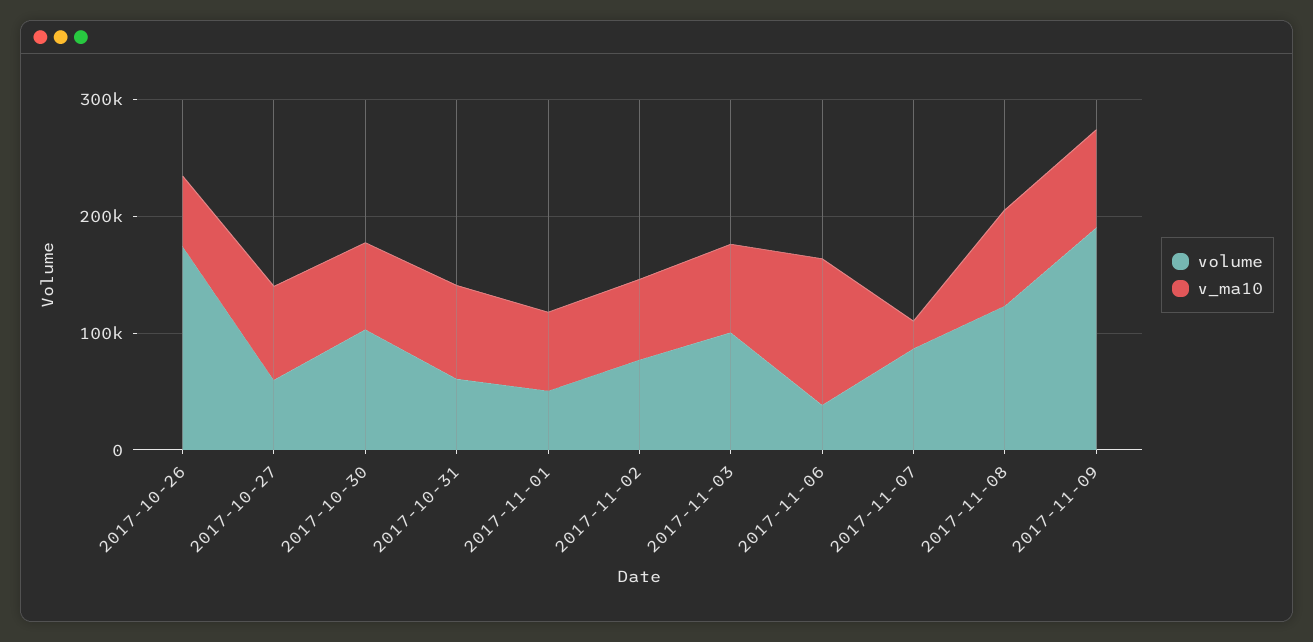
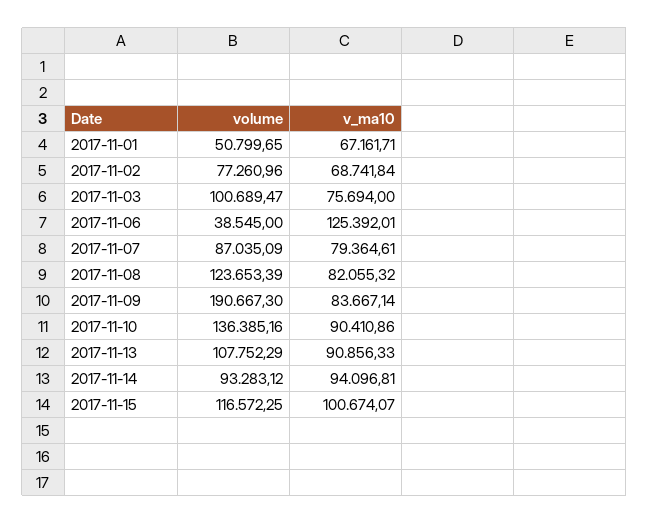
volume, 2017-10-26: 180000 -> none
v_ma10, 2017-10-26: 60000 -> none
volume, 2017-10-27: 60000 -> none
v_ma10, 2017-10-27: 80000 -> none
volume, 2017-10-30: 100000 -> none
v_ma10, 2017-10-30: 80000 -> none
volume, 2017-10-31: 60000 -> none
v_ma10, 2017-10-31: 80000 -> none
v_ma10, 2017-11-07: 20000 -> 79364.61
volume, 2017-11-10: none -> 136385.16
v_ma10, 2017-11-10: none -> 90410.86
volume, 2017-11-13: none -> 107752.29
v_ma10, 2017-11-13: none -> 90856.33
volume, 2017-11-14: none -> 93283.12
v_ma10, 2017-11-14: none -> 94096.81
volume, 2017-11-15: none -> 116572.25
v_ma10, 2017-11-15: none -> 100674.07

